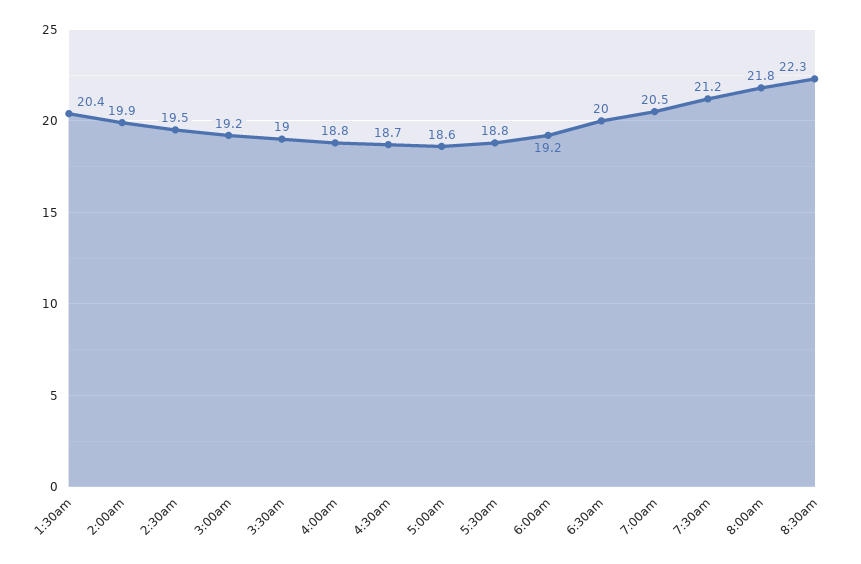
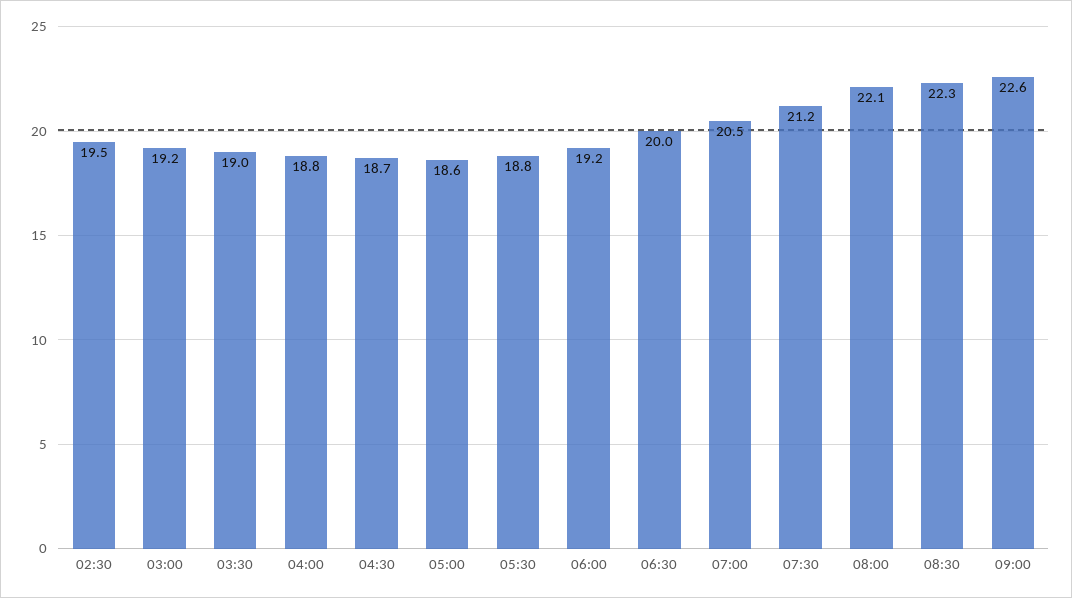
1:30am: 20.4 -> none
2:00am: 19.9 -> none
8:00am: 21.8 -> 22.1
09:00: none -> 22.6

